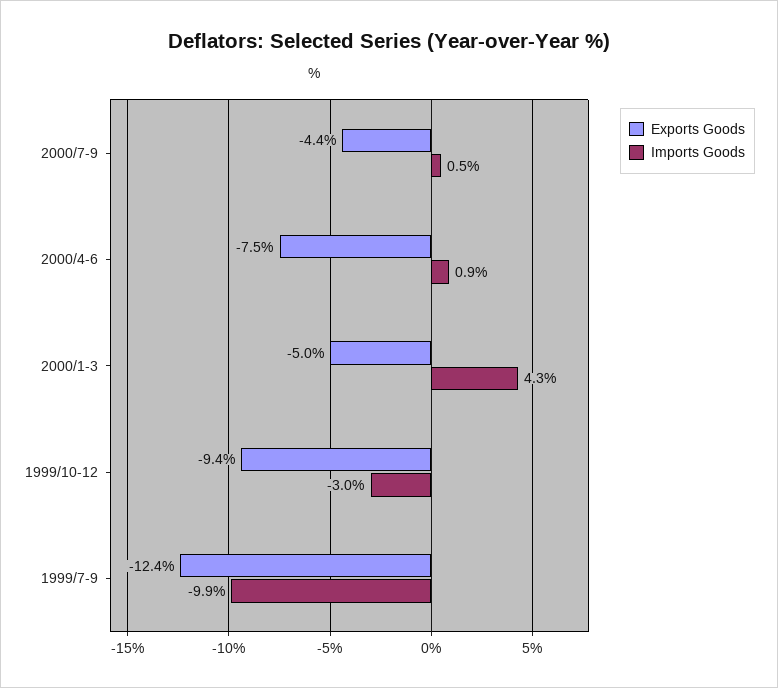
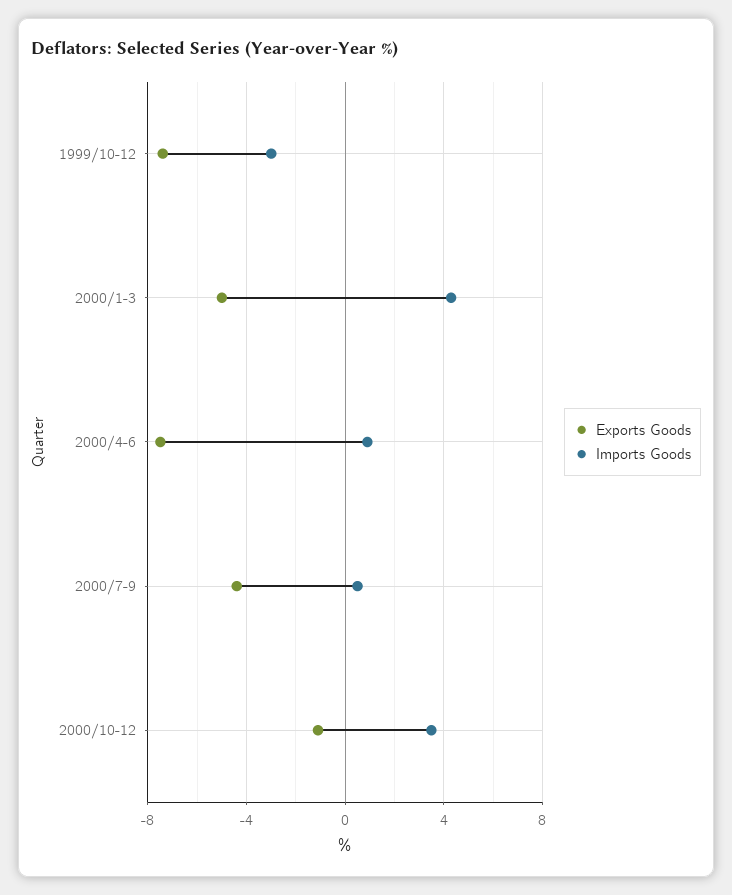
Exports Goods, 1999/10-12: -9.4 -> -7.5
Exports Goods, 1999/7-9: -12.4 -> none
Imports Goods, 1999/7-9: -9.9 -> none
Exports Goods, 2000/10-12: none -> -1
Imports Goods, 2000/10-12: none -> 3.5

